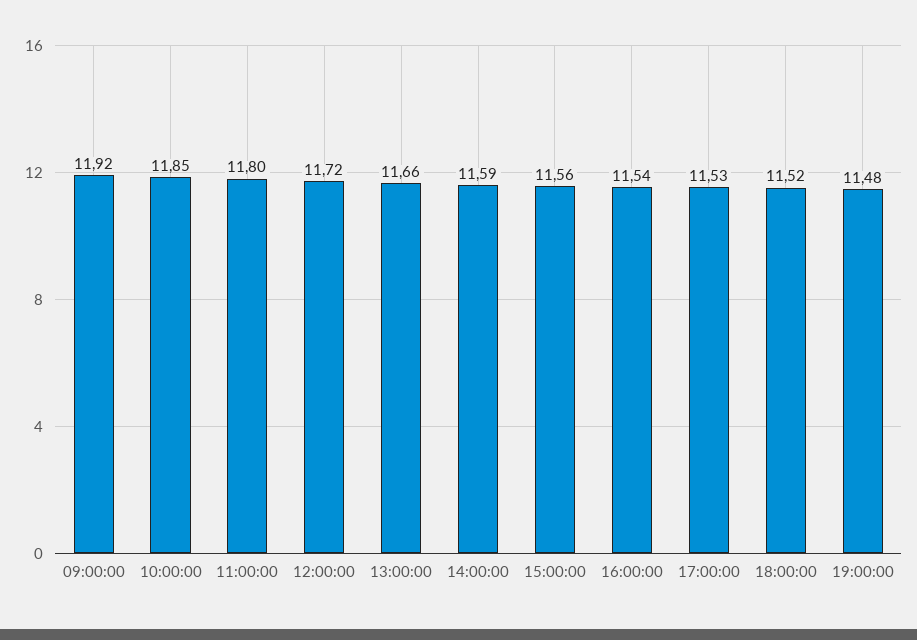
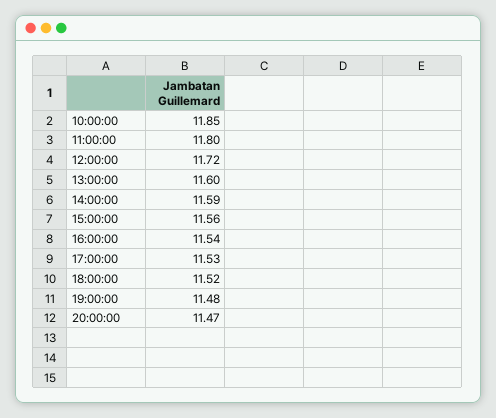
09:00:00: 11.92 -> none
13:00:00: 11.66 -> 11.6
20:00:00: none -> 11.47

